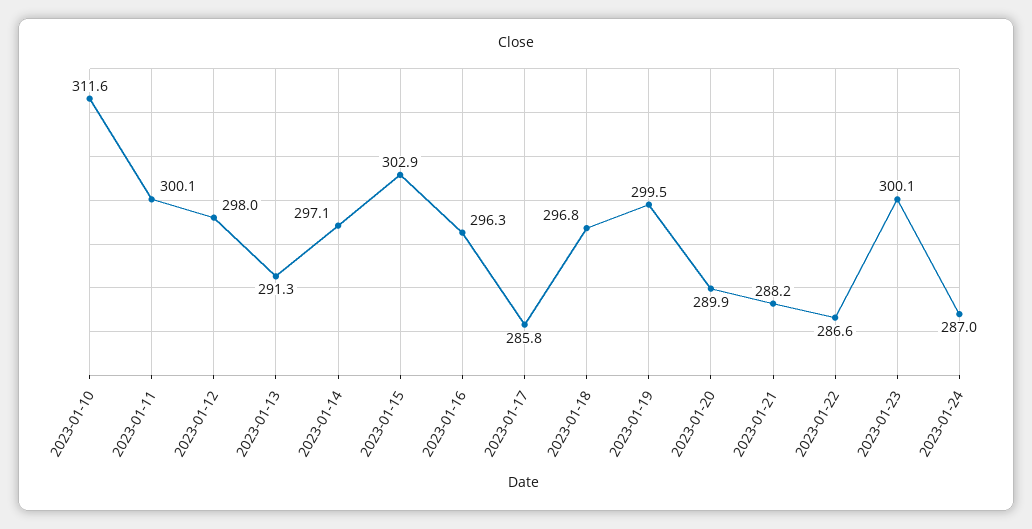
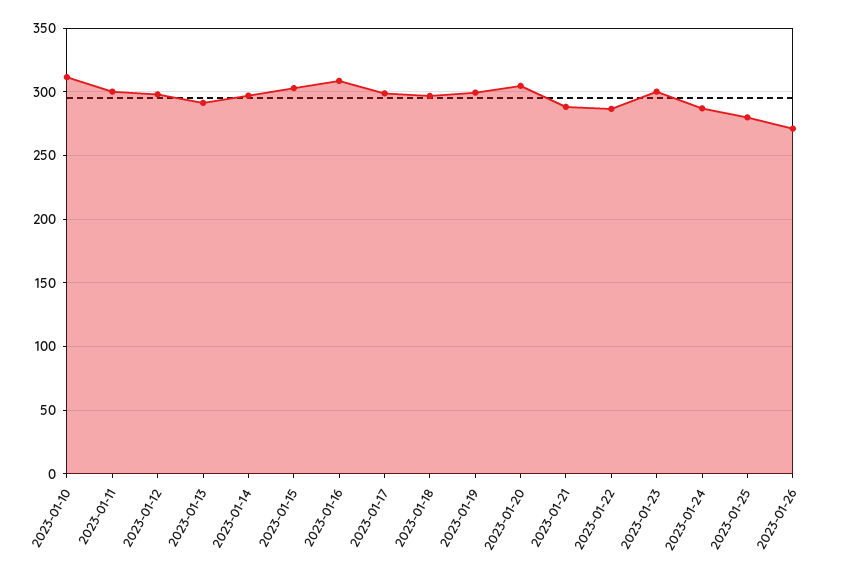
2023-01-16: 296.3 -> 310
2023-01-17: 285.8 -> 300
2023-01-20: 289.9 -> 305
2023-01-25: none -> 280
2023-01-26: none -> 270

